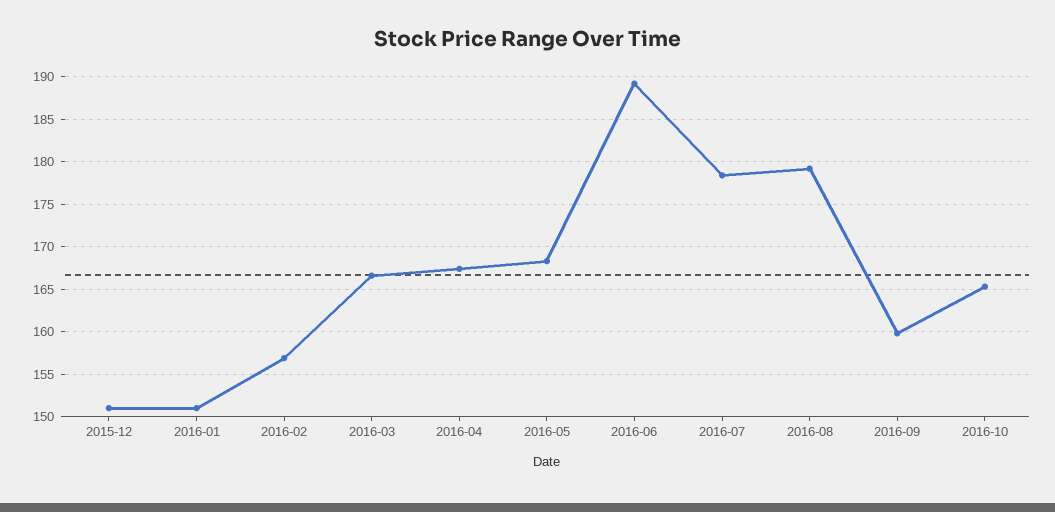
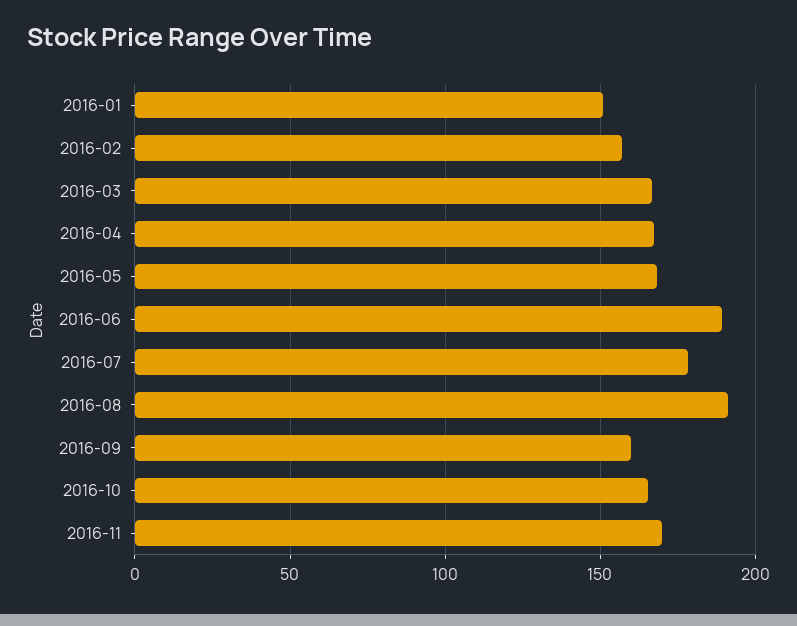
2015-12: 151 -> none
2016-08: 179 -> 190
2016-11: none -> 170

